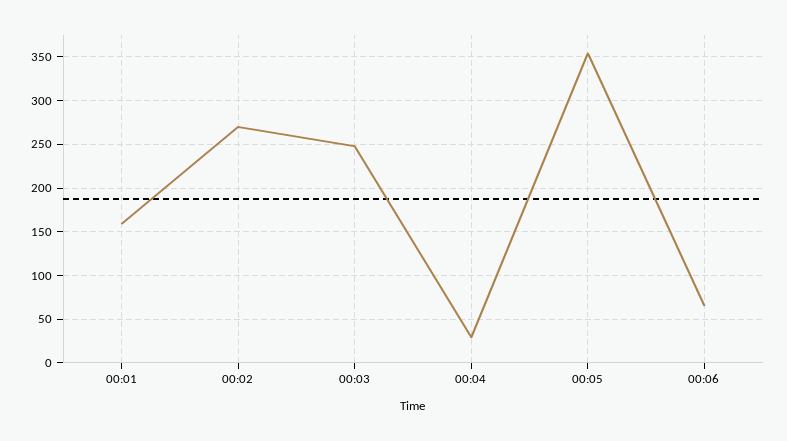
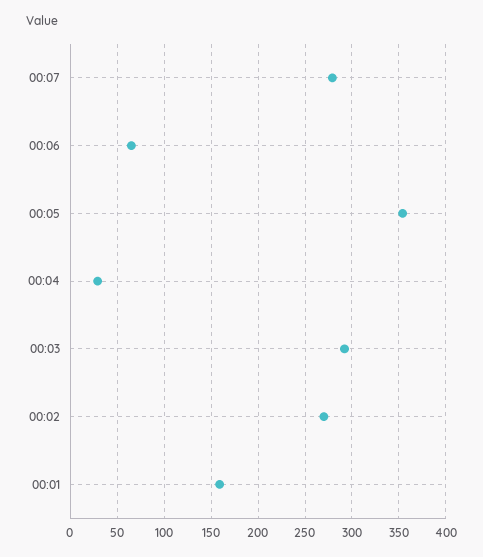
00:03: 250 -> 290
00:07: none -> 280

